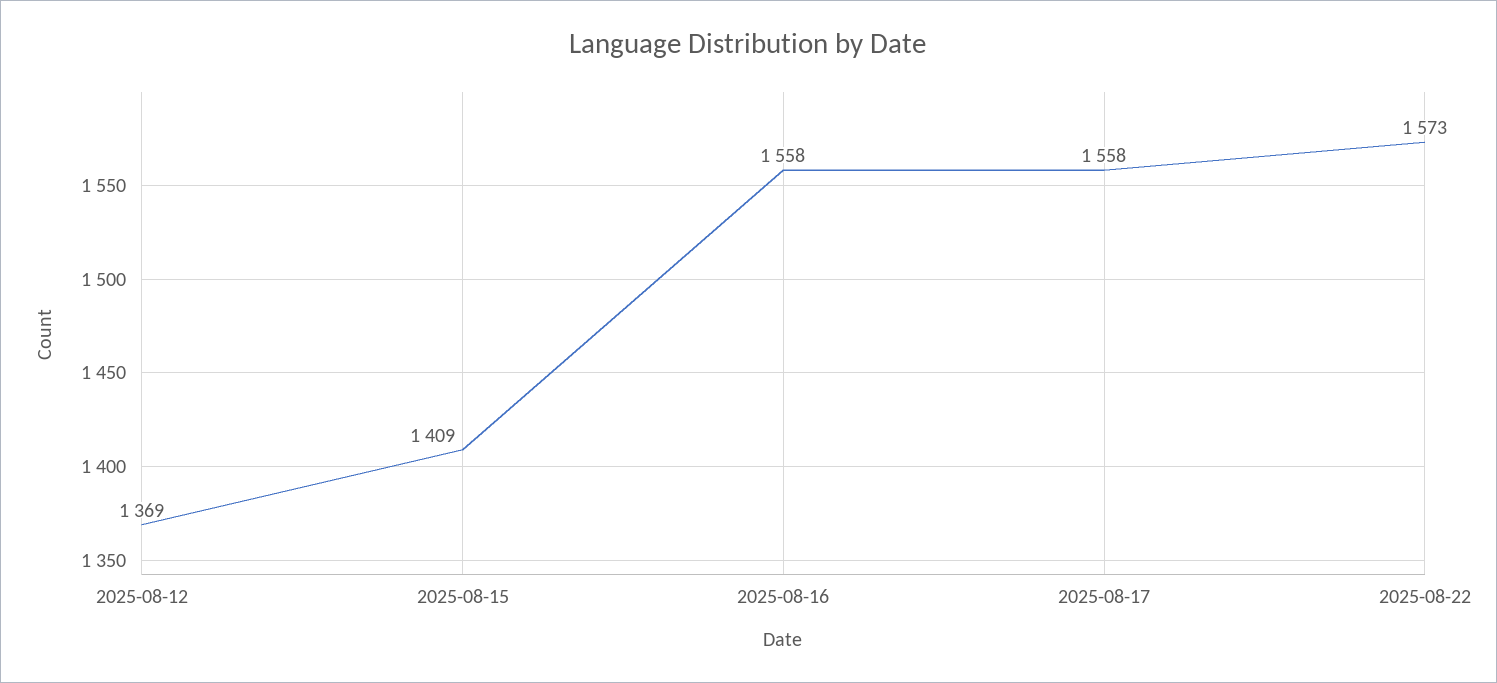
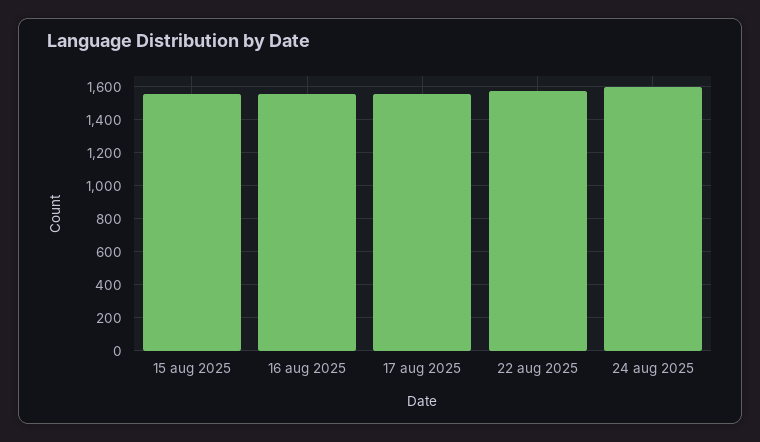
2025-08-12: 1369 -> none
2025-08-15: 1409 -> 1550
24 aug 2025: none -> 1600

